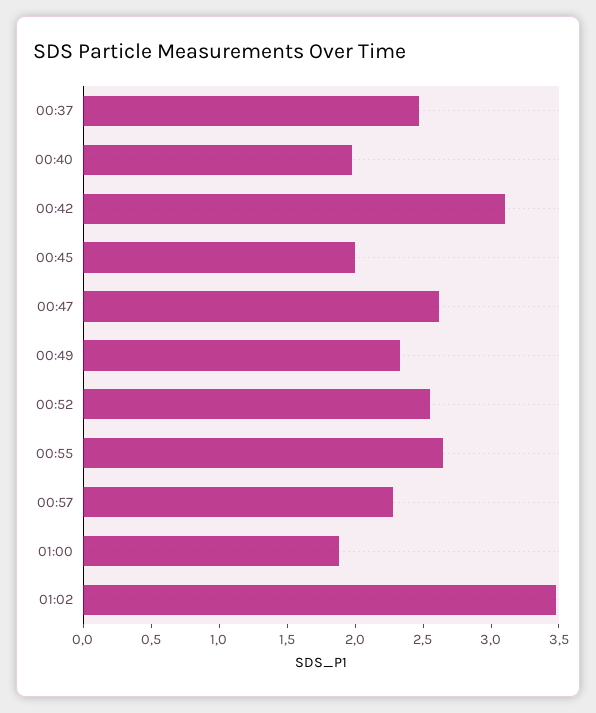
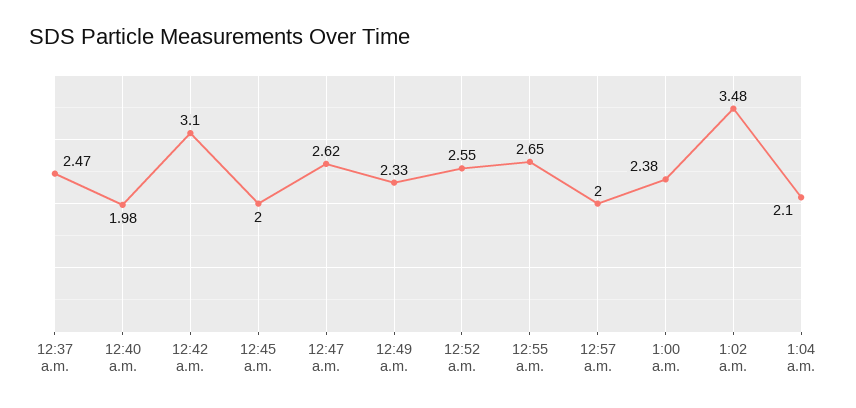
00:57: 2.3 -> 2
01:00: 1.9 -> 2.38
1:04 a.m.: none -> 2.1

